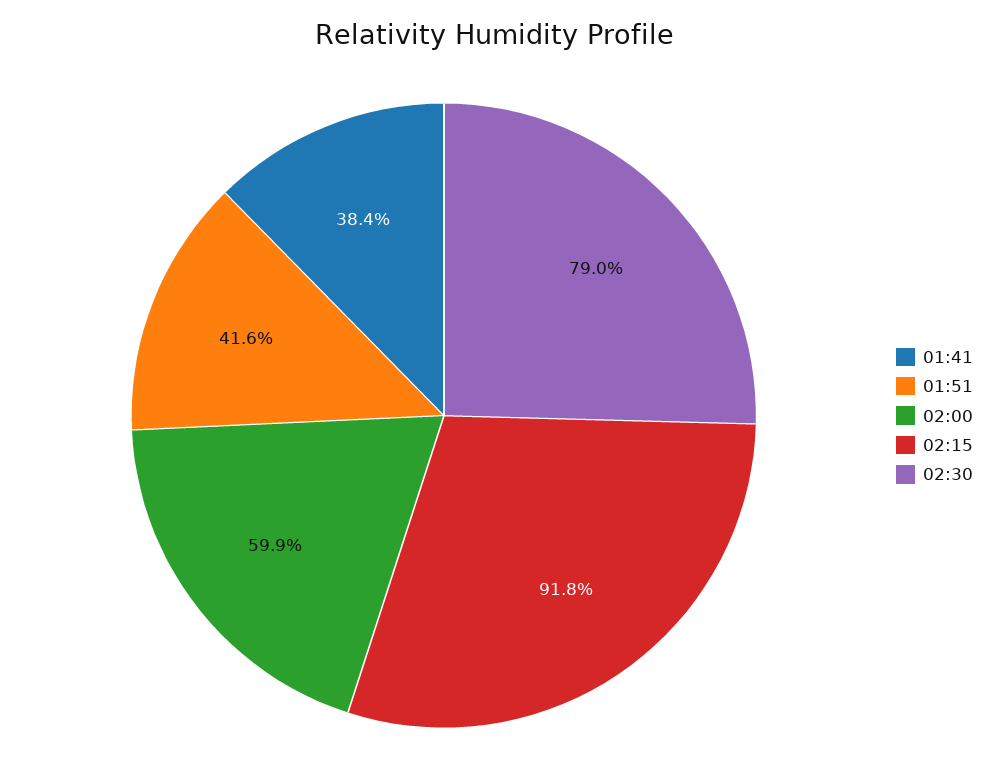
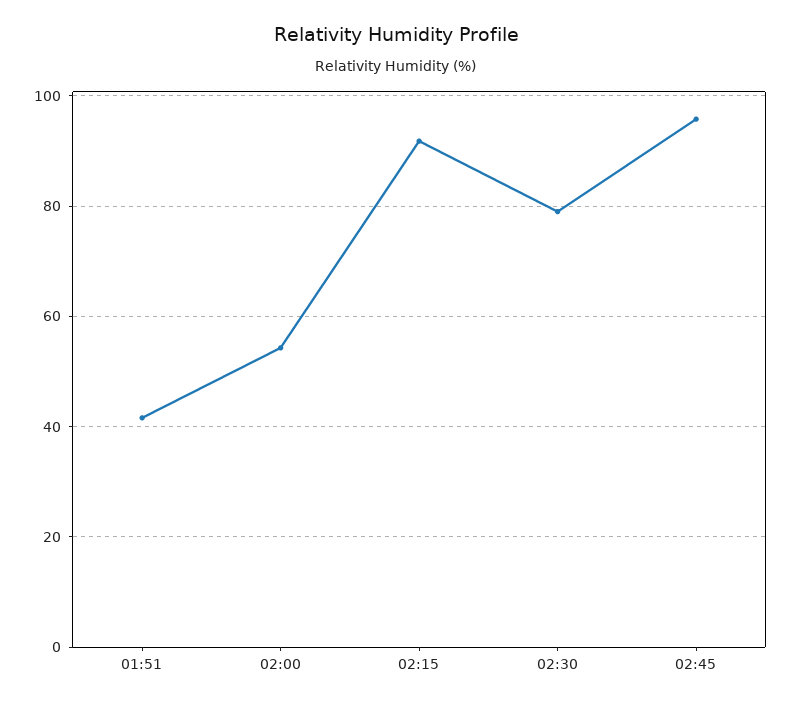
01:41: 38.4 -> none
02:00: 59.9 -> 54
02:45: none -> 96

